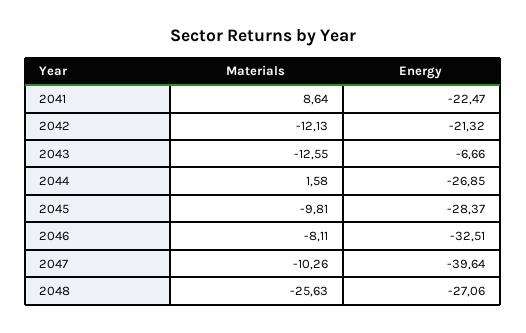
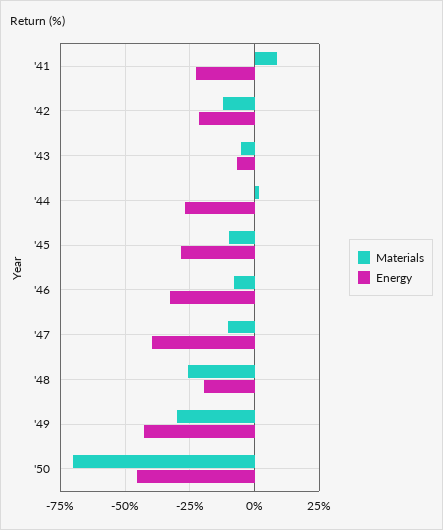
Materials, 2043: -12.55 -> -5
Energy, 2048: -27.06 -> -20
Materials, '49: none -> -30
Energy, '49: none -> -42.5
Materials, '50: none -> -70
Energy, '50: none -> -45

